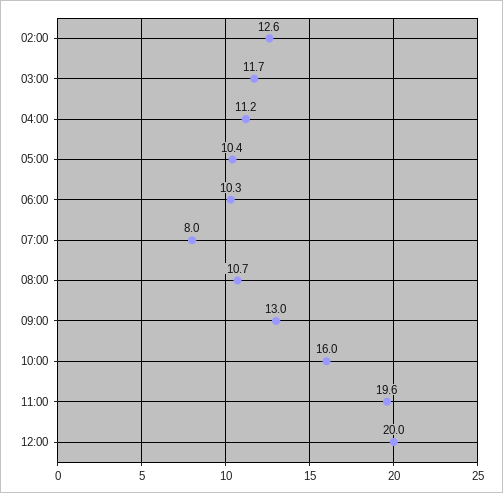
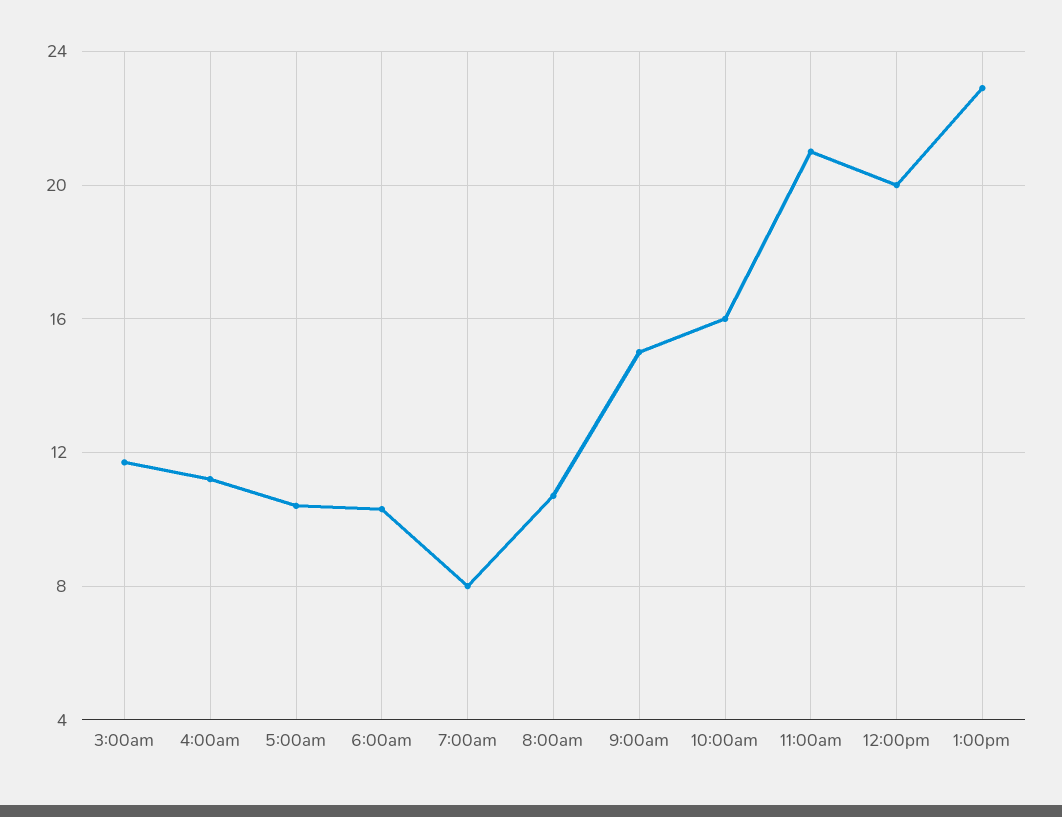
02:00: 12.6 -> none
09:00: 13 -> 15
11:00: 19.6 -> 21
1:00pm: none -> 23

